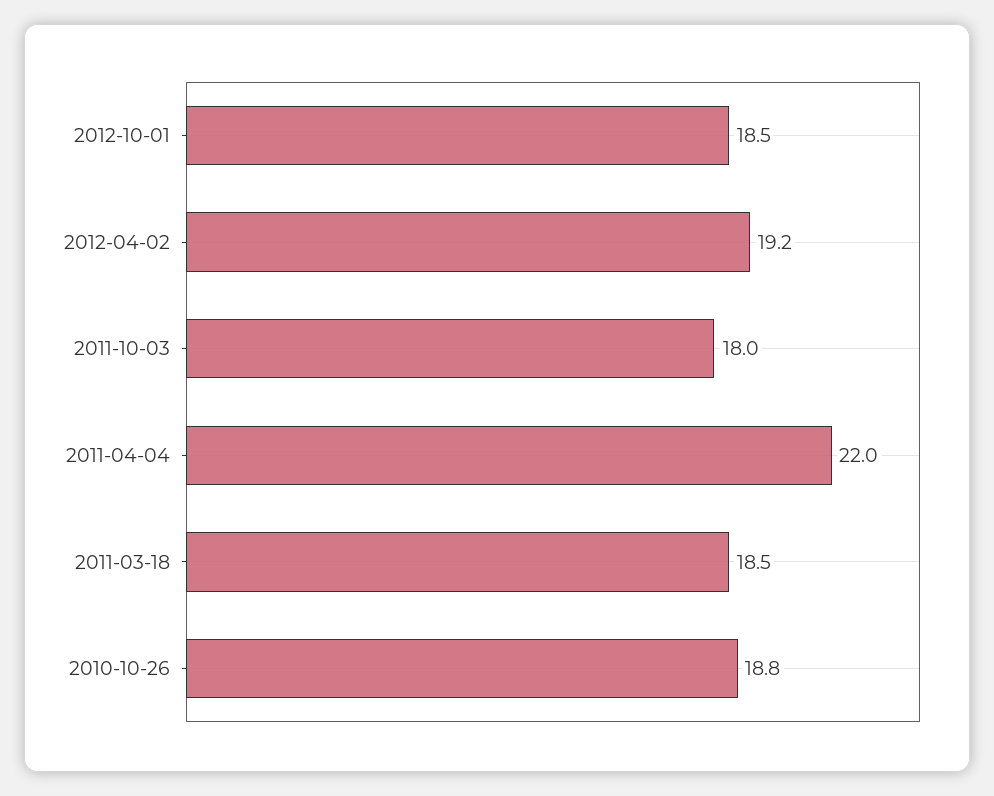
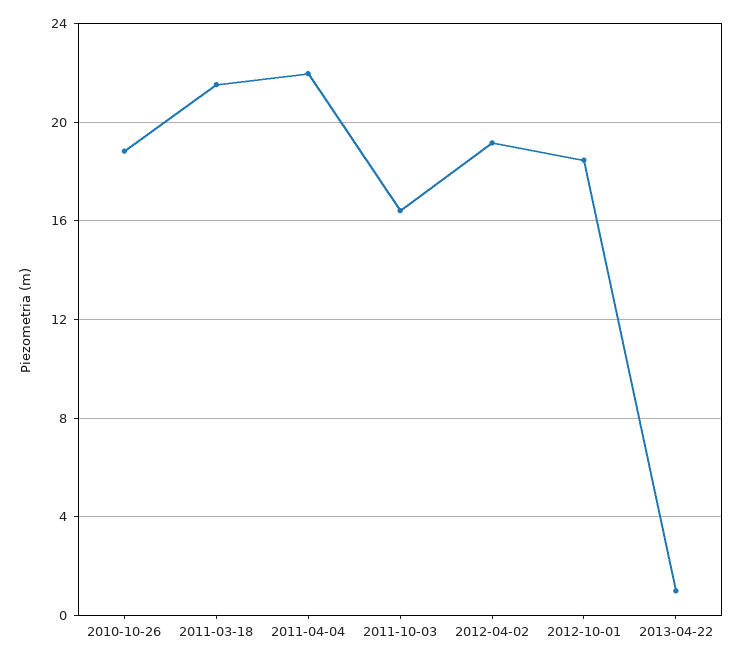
2011-10-03: 18 -> 16.5
2011-03-18: 18.5 -> 21.5
2013-04-22: none -> 1

